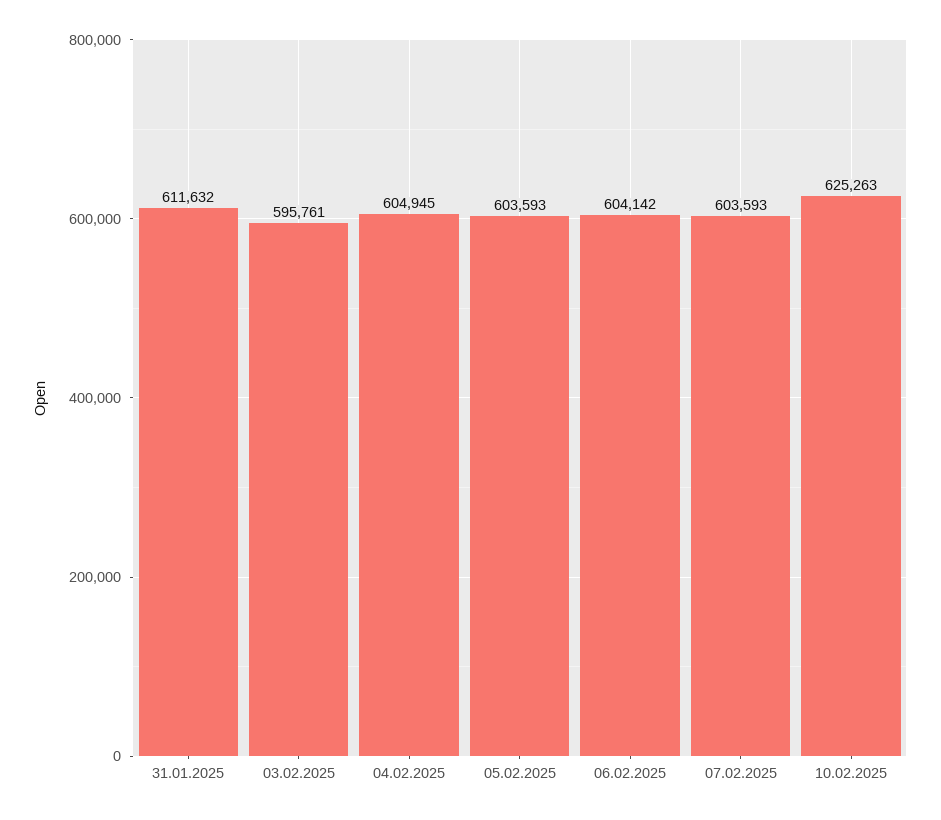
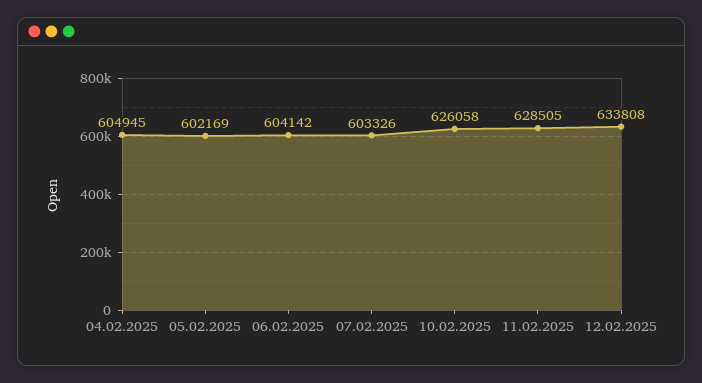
31.01.2025: 611632 -> none
03.02.2025: 595761 -> none
05.02.2025: 603593 -> 602169
07.02.2025: 603593 -> 603326
10.02.2025: 625263 -> 626058
11.02.2025: none -> 628505
12.02.2025: none -> 633808

